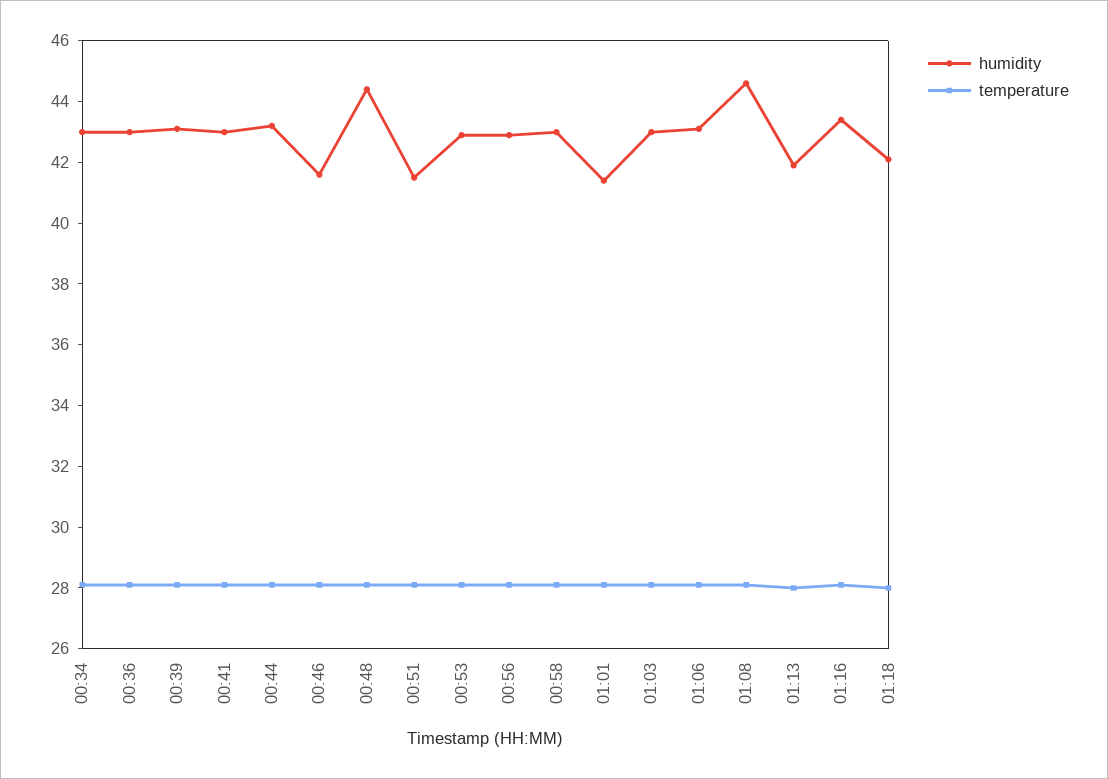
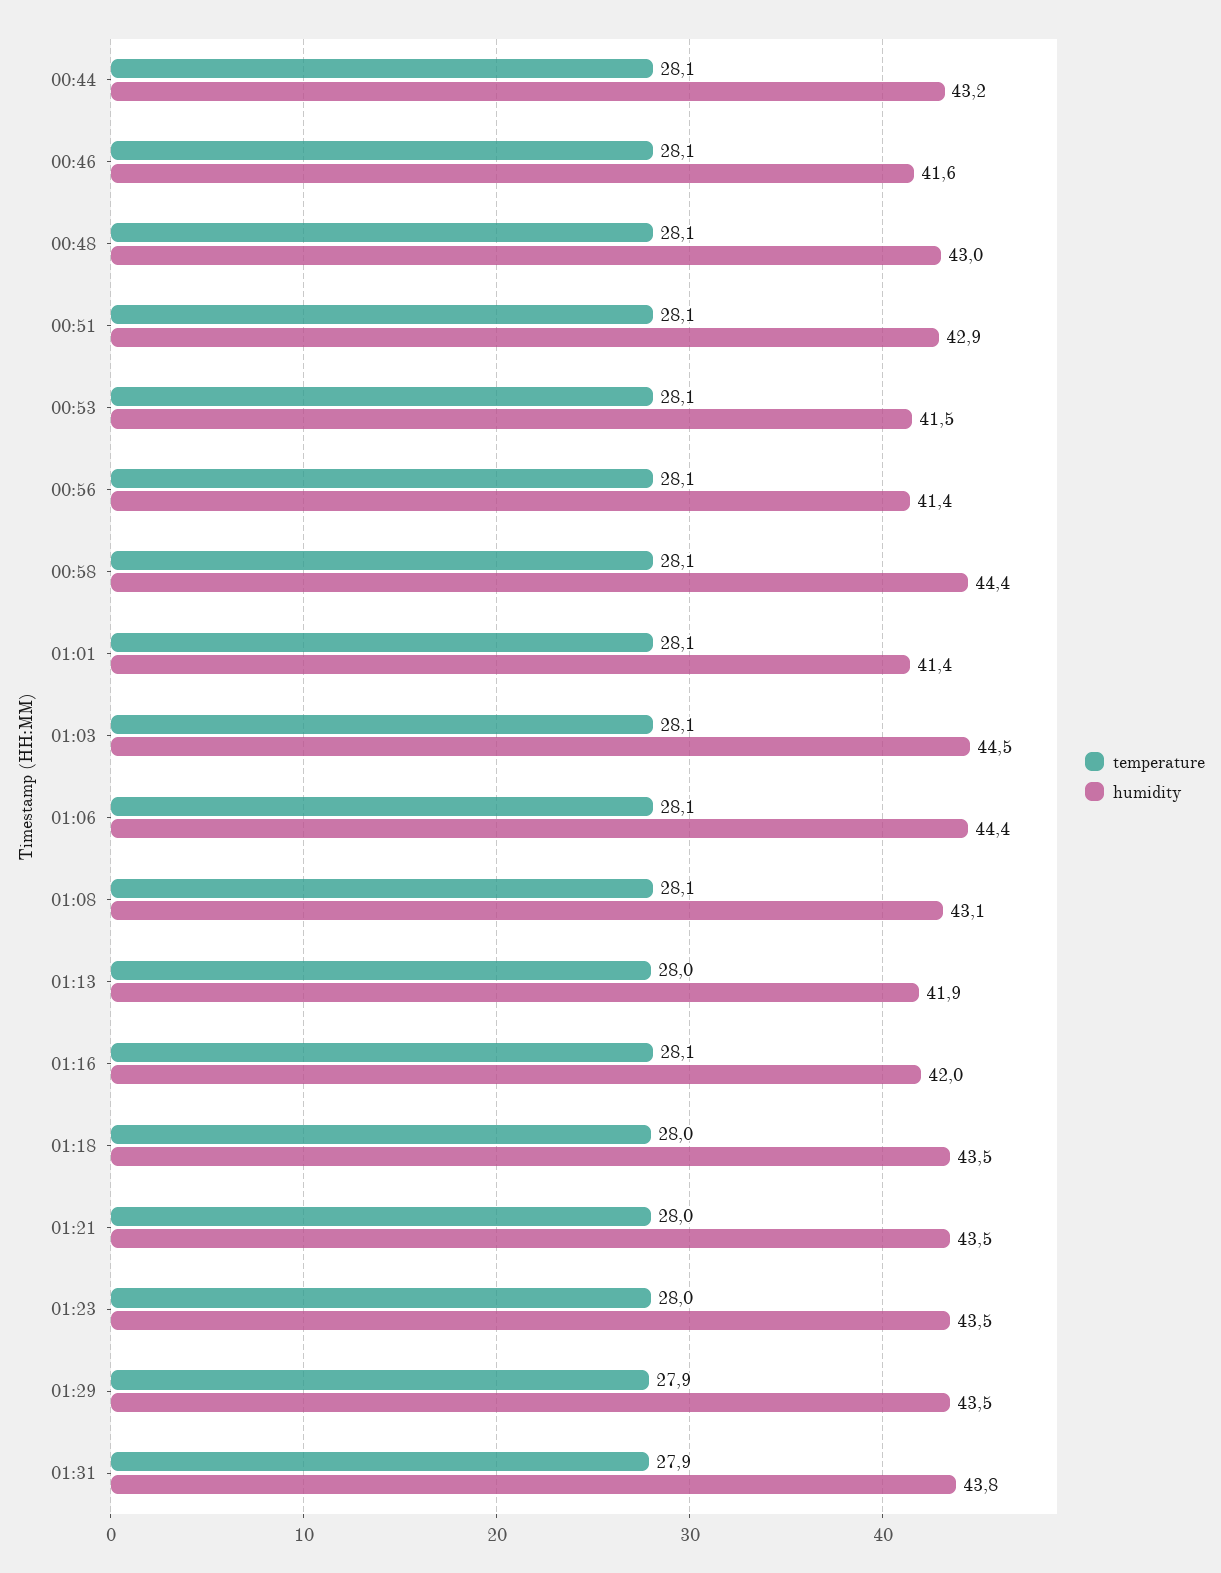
humidity, 00:34: 43 -> none
temperature, 00:34: 28 -> none
humidity, 00:36: 43 -> none
temperature, 00:36: 28 -> none
humidity, 00:39: 43 -> none
temperature, 00:39: 28 -> none
humidity, 00:41: 43 -> none
temperature, 00:41: 28 -> none
humidity, 00:48: 44.5 -> 43
humidity, 00:51: 41.5 -> 42.9
humidity, 00:53: 43 -> 41.5
humidity, 00:56: 43 -> 41.4
humidity, 00:58: 43 -> 44.4
humidity, 01:03: 43 -> 44.5
humidity, 01:06: 43 -> 44.4
humidity, 01:08: 44.5 -> 43.1
humidity, 01:16: 43.5 -> 42
humidity, 01:18: 42 -> 43.5
temperature, 01:21: none -> 28
humidity, 01:21: none -> 43.5
temperature, 01:23: none -> 28
humidity, 01:23: none -> 43.5
temperature, 01:29: none -> 27.9
humidity, 01:29: none -> 43.5
temperature, 01:31: none -> 27.9
humidity, 01:31: none -> 43.8

